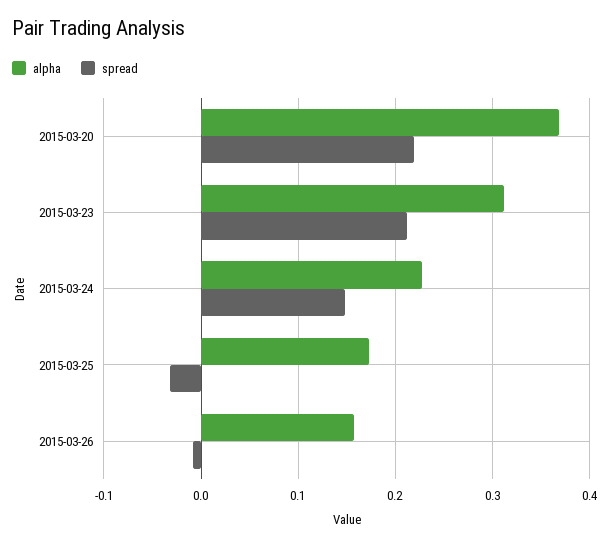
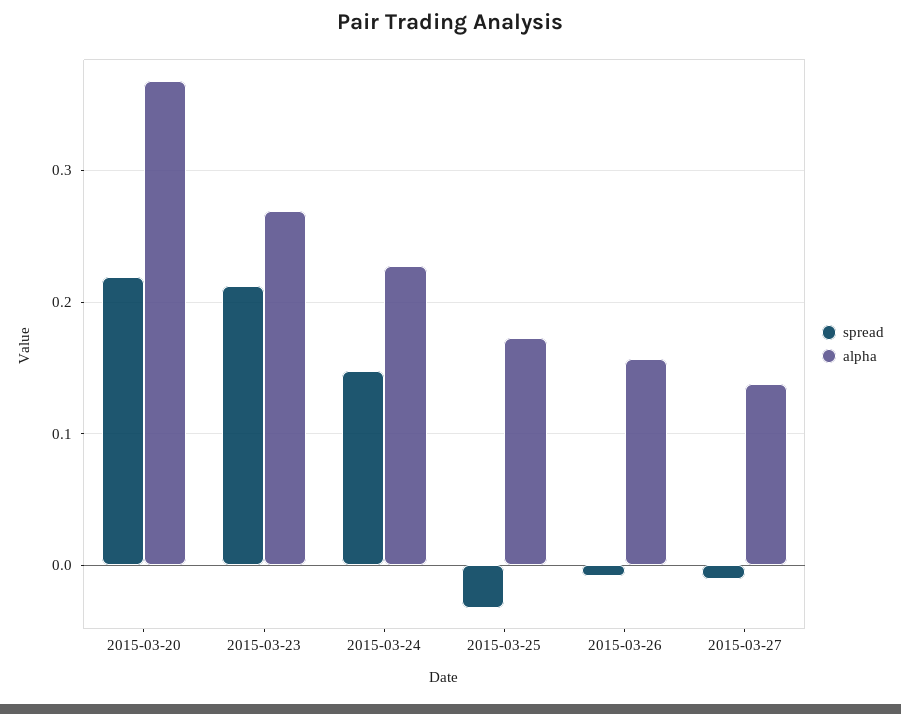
alpha, 2015-03-23: 0.31 -> 0.27
spread, 2015-03-27: none -> -0.01
alpha, 2015-03-27: none -> 0.14

